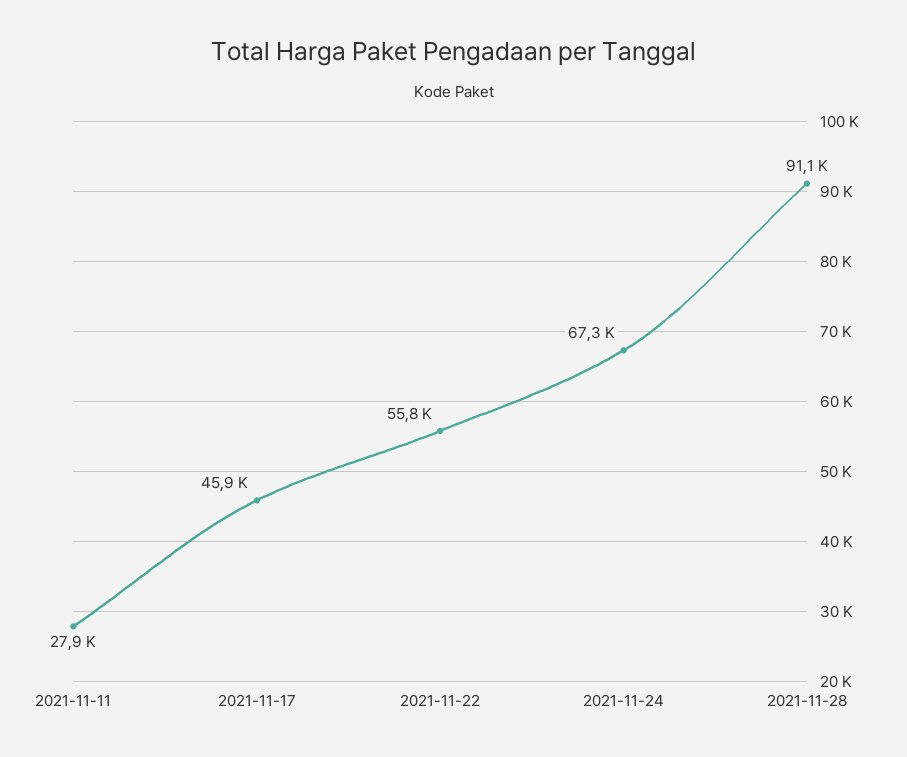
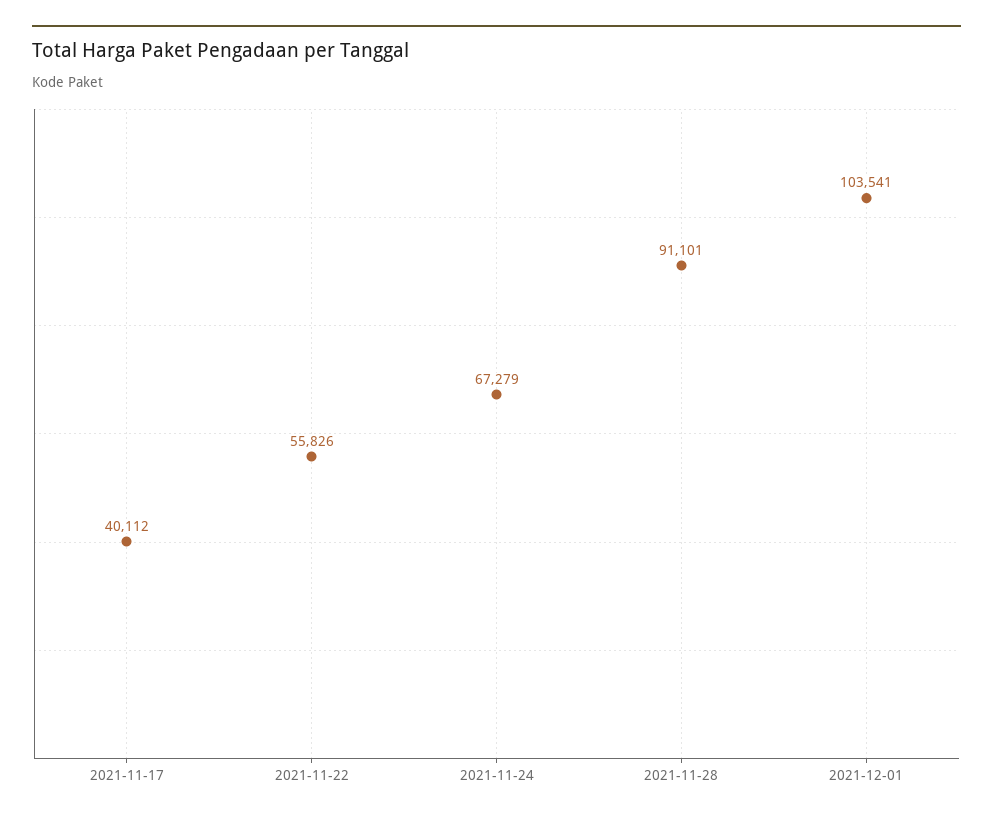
2021-11-11: 27900 -> none
2021-11-17: 45900 -> 40112
2021-12-01: none -> 103541

